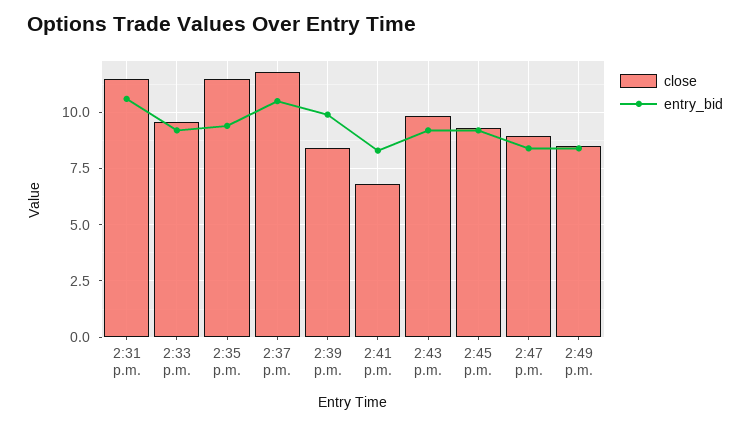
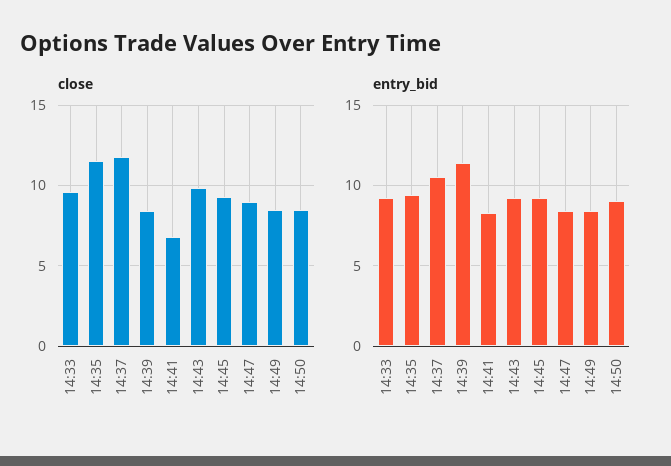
close, 2:31 p.m.: 11.5 -> none
entry_bid, 2:31 p.m.: 10.5 -> none
entry_bid, 2:39 p.m.: 10 -> 11.5
close, 14:50: none -> 8.5
entry_bid, 14:50: none -> 9

